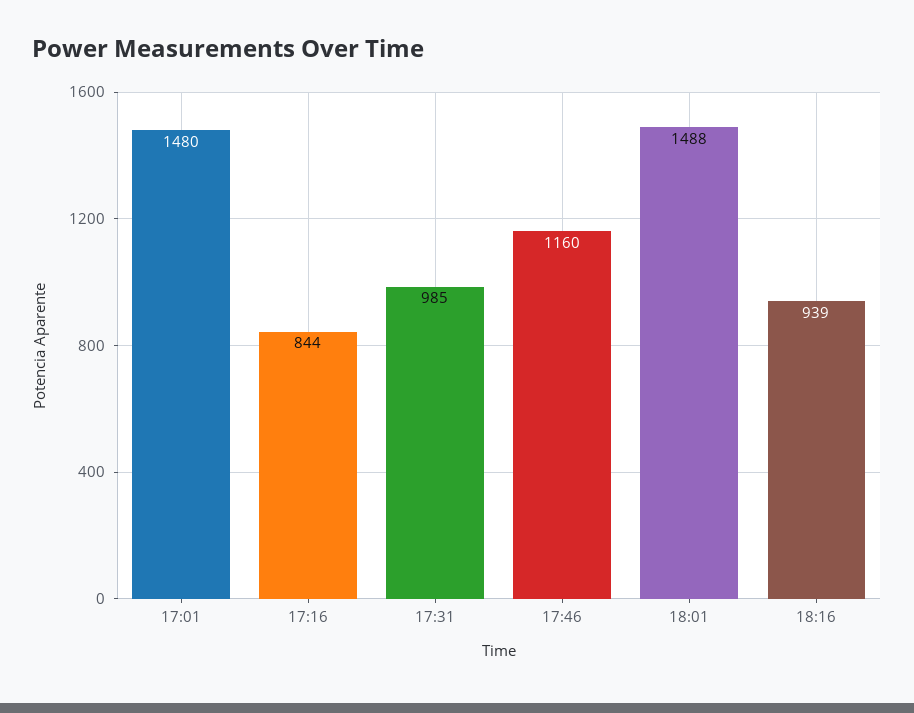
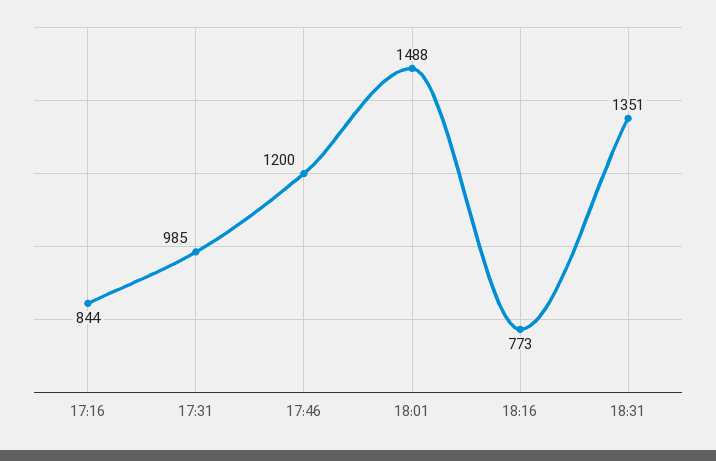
17:01: 1480 -> none
17:46: 1160 -> 1200
18:16: 939 -> 773
18:31: none -> 1351

